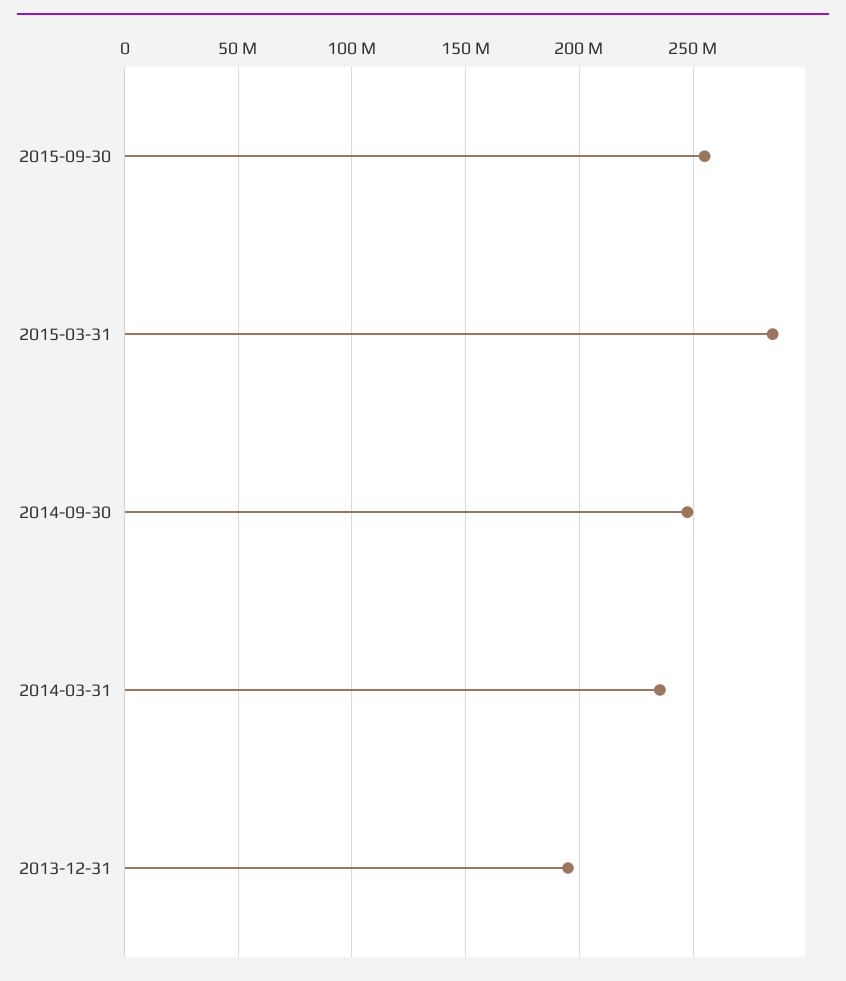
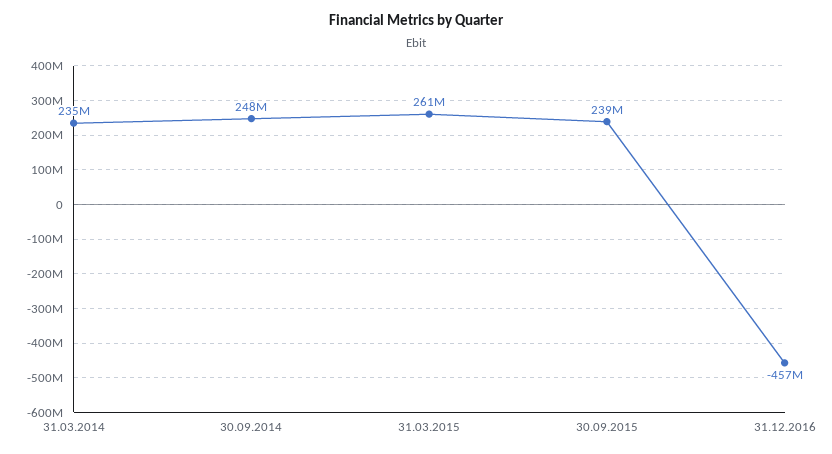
2015-09-30: 255000000 -> 239000000
2015-03-31: 285000000 -> 261000000
2013-12-31: 195000000 -> none
31.12.2016: none -> -457000000

